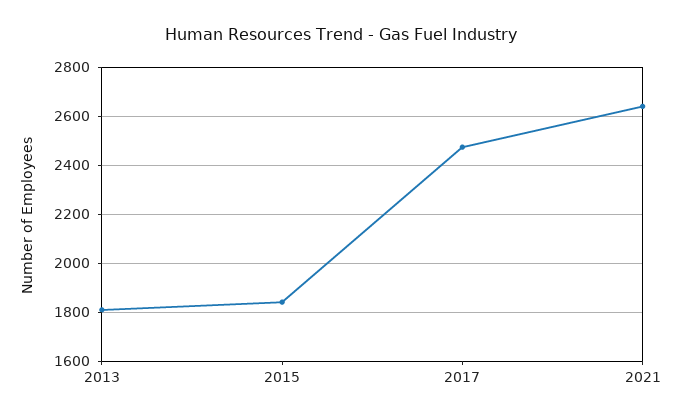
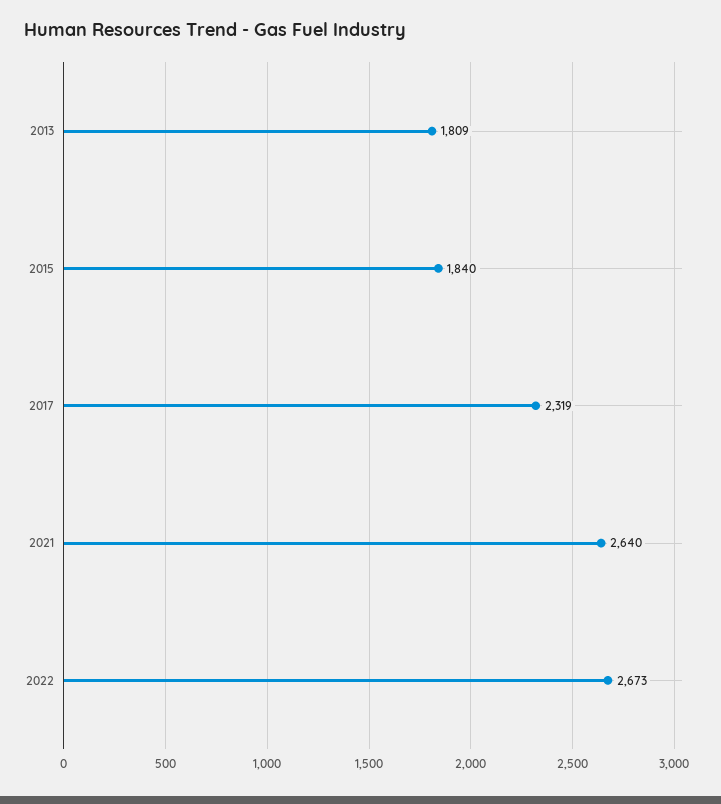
2017: 2475 -> 2319
2022: none -> 2673

